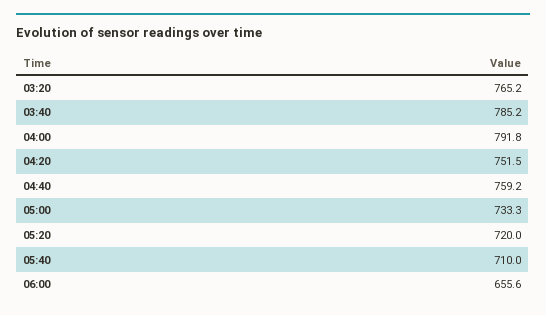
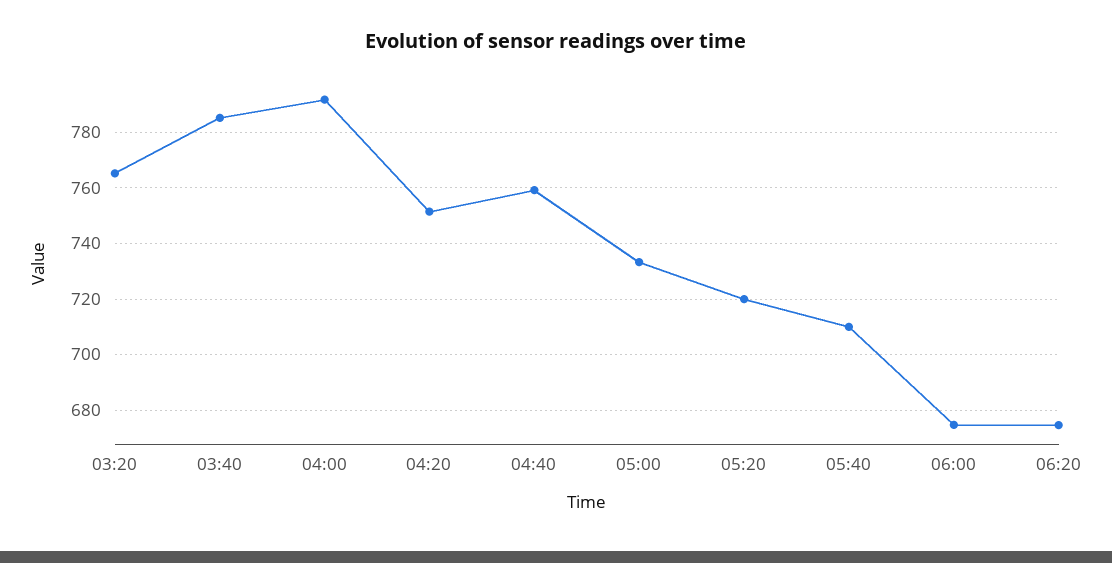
06:00: 655.6 -> 675
06:20: none -> 675

